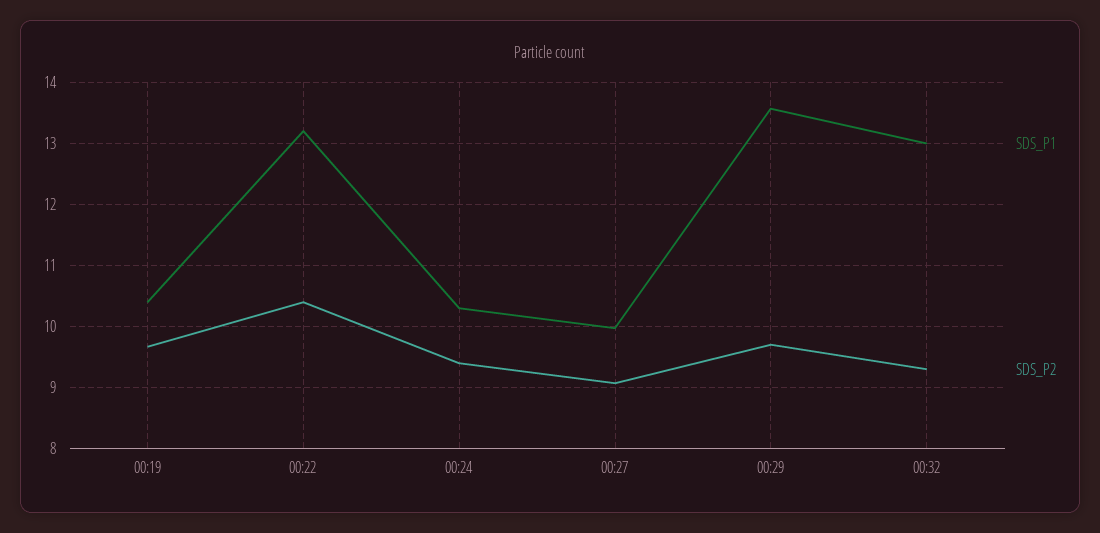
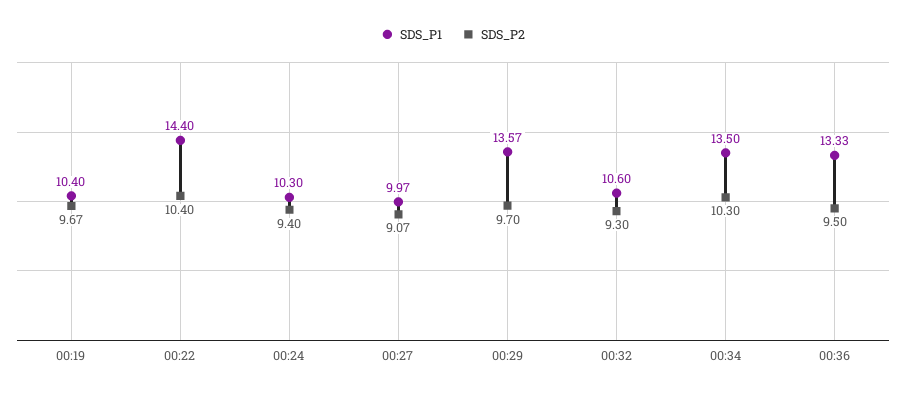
SDS_P1, 00:22: 13.2 -> 14.4
SDS_P1, 00:32: 13 -> 10.6
SDS_P1, 00:34: none -> 13.5
SDS_P2, 00:34: none -> 10.3
SDS_P1, 00:36: none -> 13.33
SDS_P2, 00:36: none -> 9.5

